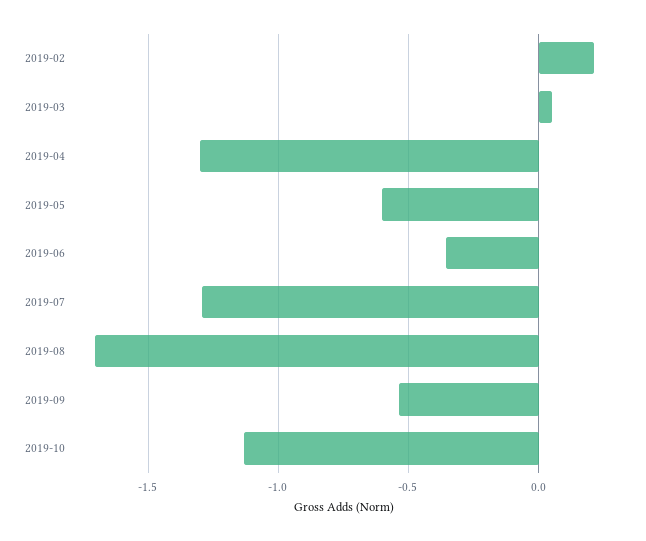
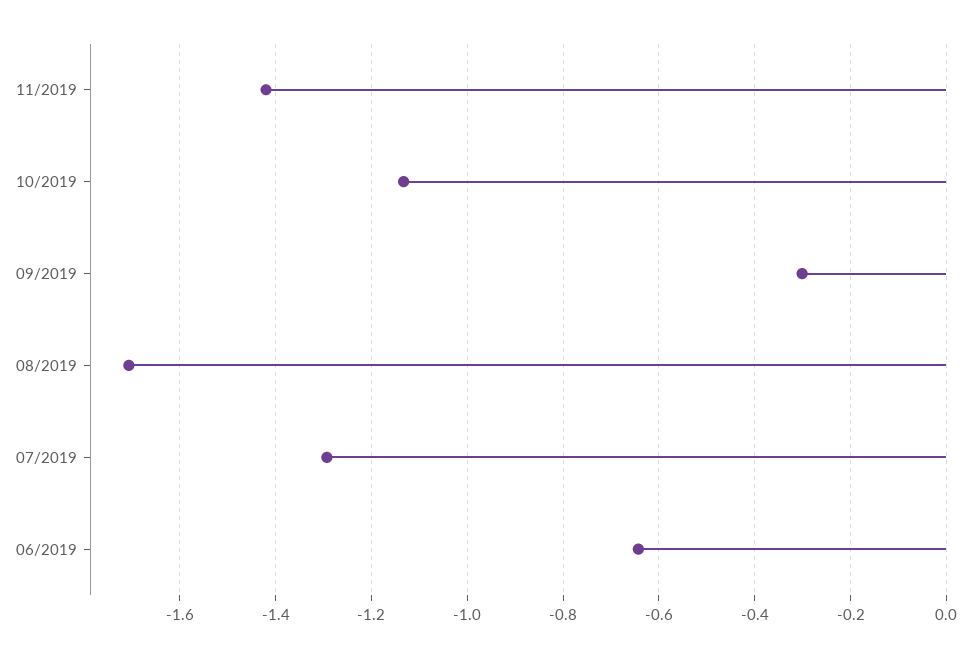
2019-02: 0.2 -> none
2019-03: 0.05 -> none
2019-04: -1.3 -> none
2019-05: -0.6 -> none
2019-06: -0.35 -> -0.64
2019-09: -0.55 -> -0.3
11/2019: none -> -1.42

